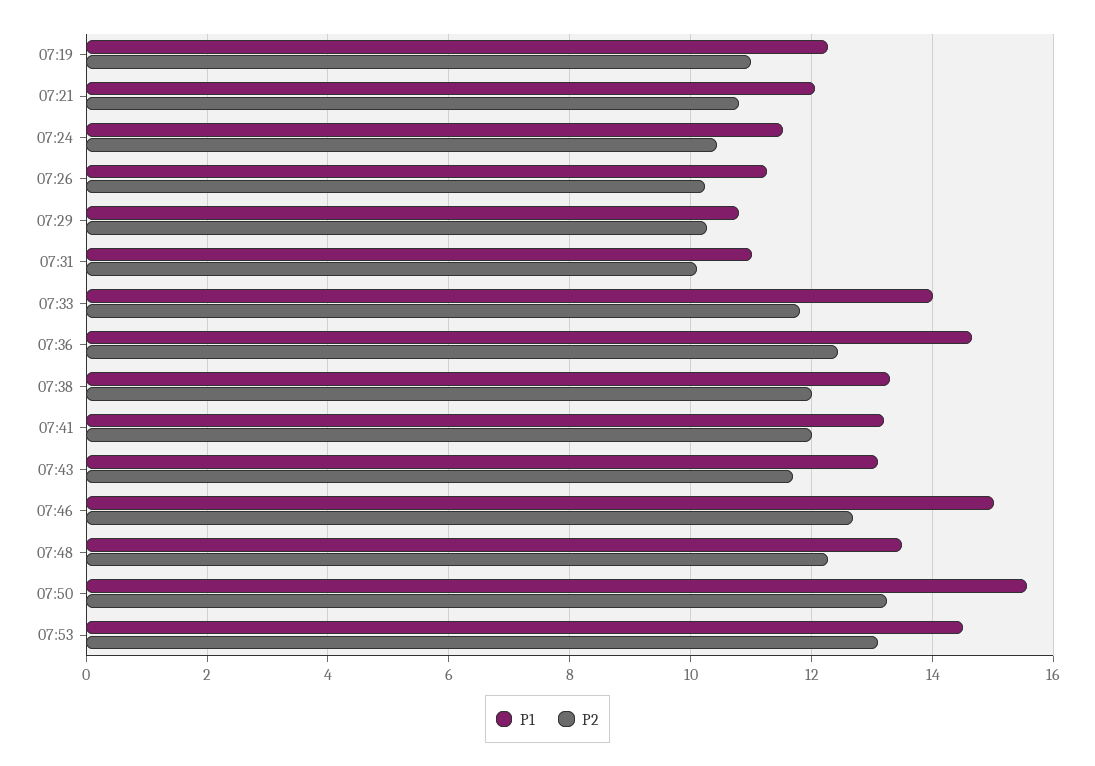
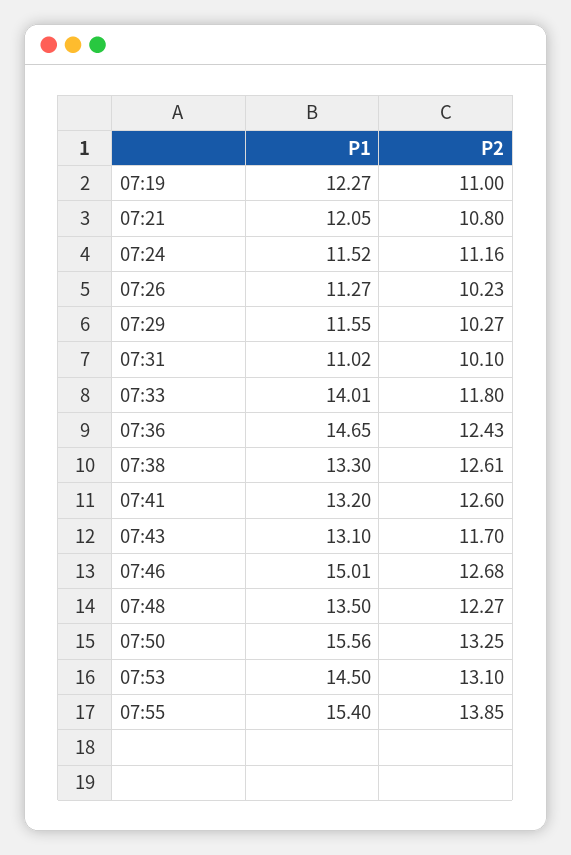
P2, 07:24: 10.4 -> 11.16
P1, 07:29: 10.8 -> 11.55
P2, 07:38: 12 -> 12.61
P2, 07:41: 12 -> 12.6
P1, 07:55: none -> 15.4
P2, 07:55: none -> 13.85

